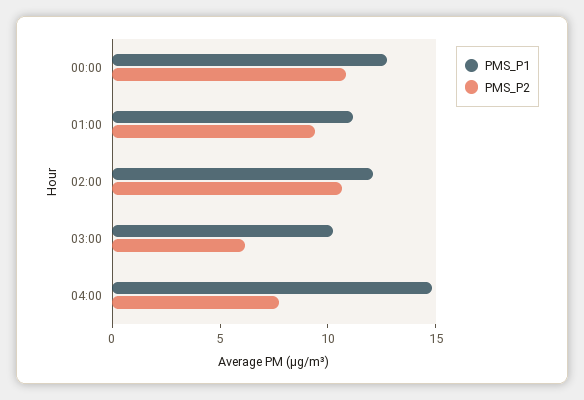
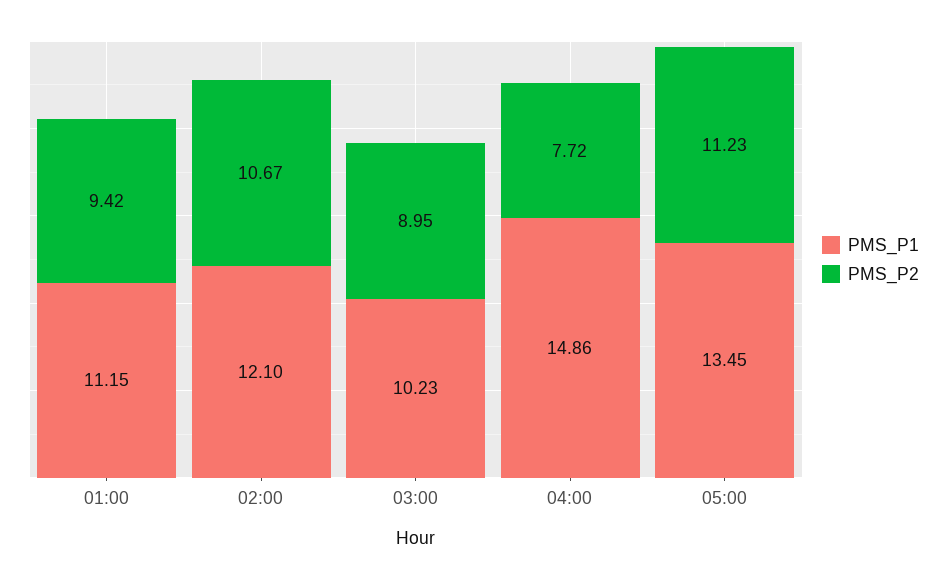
PMS_P1, 00:00: 13 -> none
PMS_P2, 00:00: 11 -> none
PMS_P2, 03:00: 6 -> 8.95
PMS_P1, 05:00: none -> 13.45
PMS_P2, 05:00: none -> 11.23

